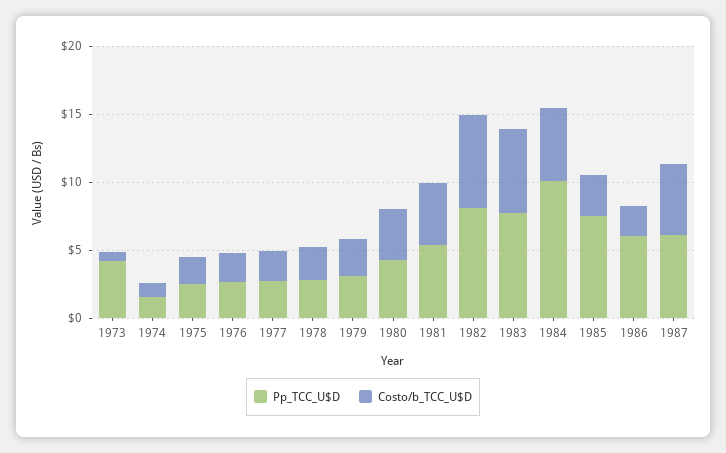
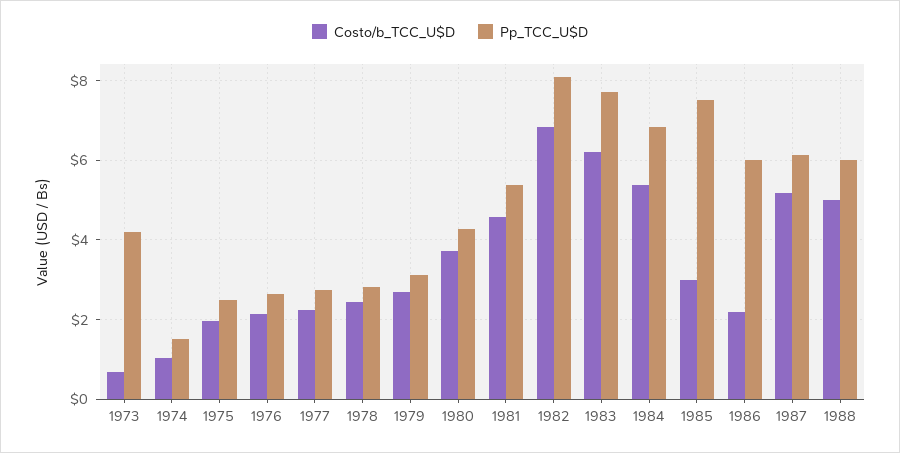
Pp_TCC_U$D, 1984: 10 -> 6.8
Costo/b_TCC_U$D, 1988: none -> 5
Pp_TCC_U$D, 1988: none -> 6

